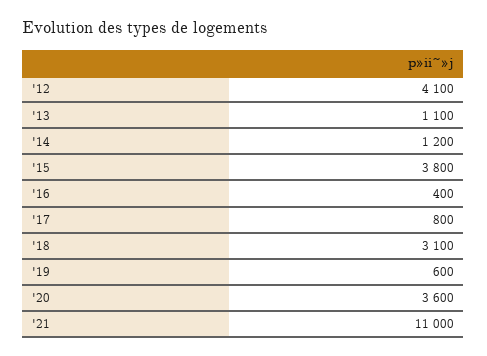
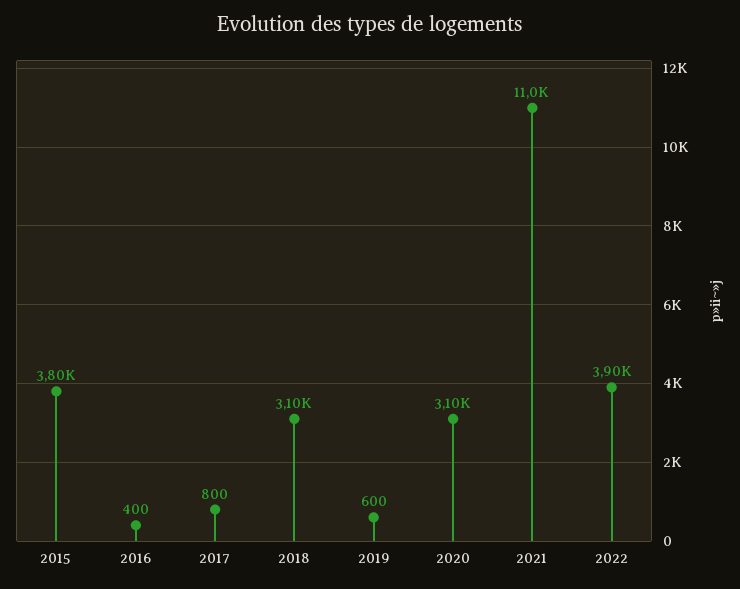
'12: 4100 -> none
'13: 1100 -> none
'14: 1200 -> none
'20: 3600 -> 3100
2022: none -> 3900

